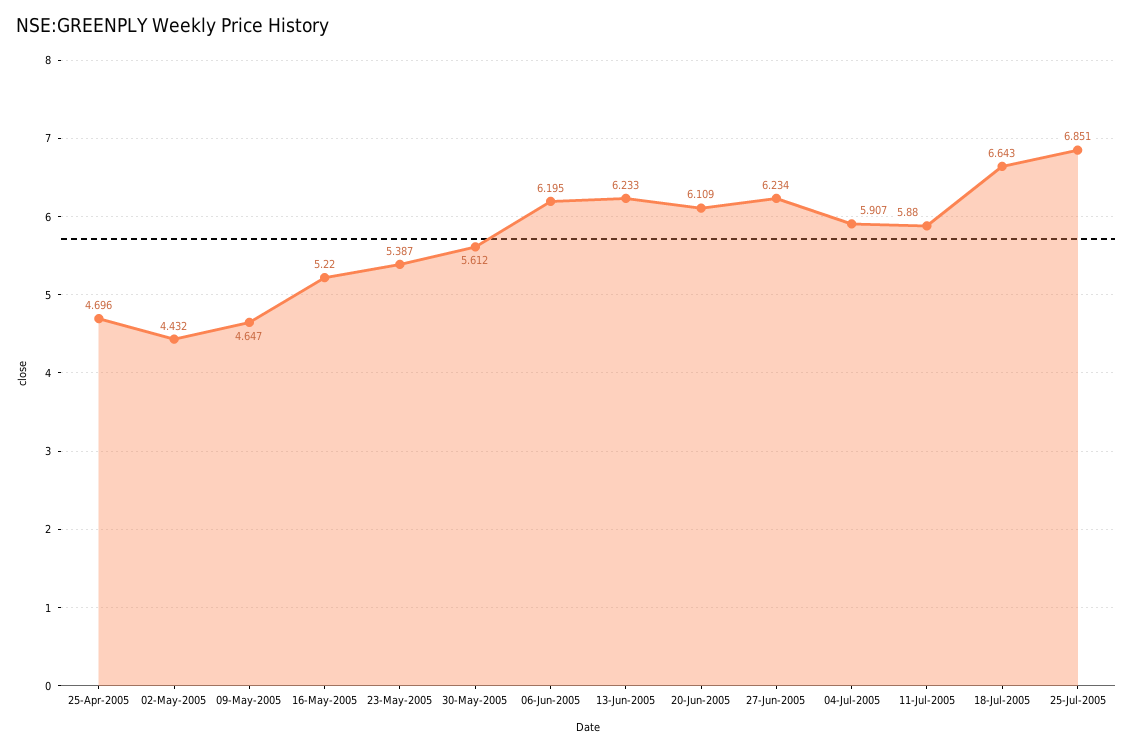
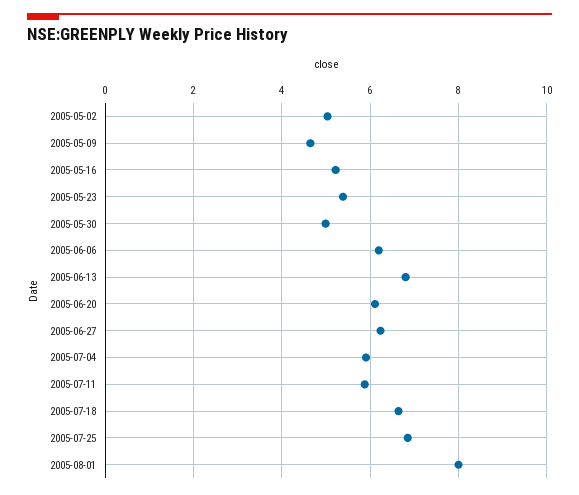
25-Apr-2005: 4.696 -> none
02-May-2005: 4.432 -> 5
30-May-2005: 5.612 -> 5
13-Jun-2005: 6.233 -> 6.8
2005-08-01: none -> 8

